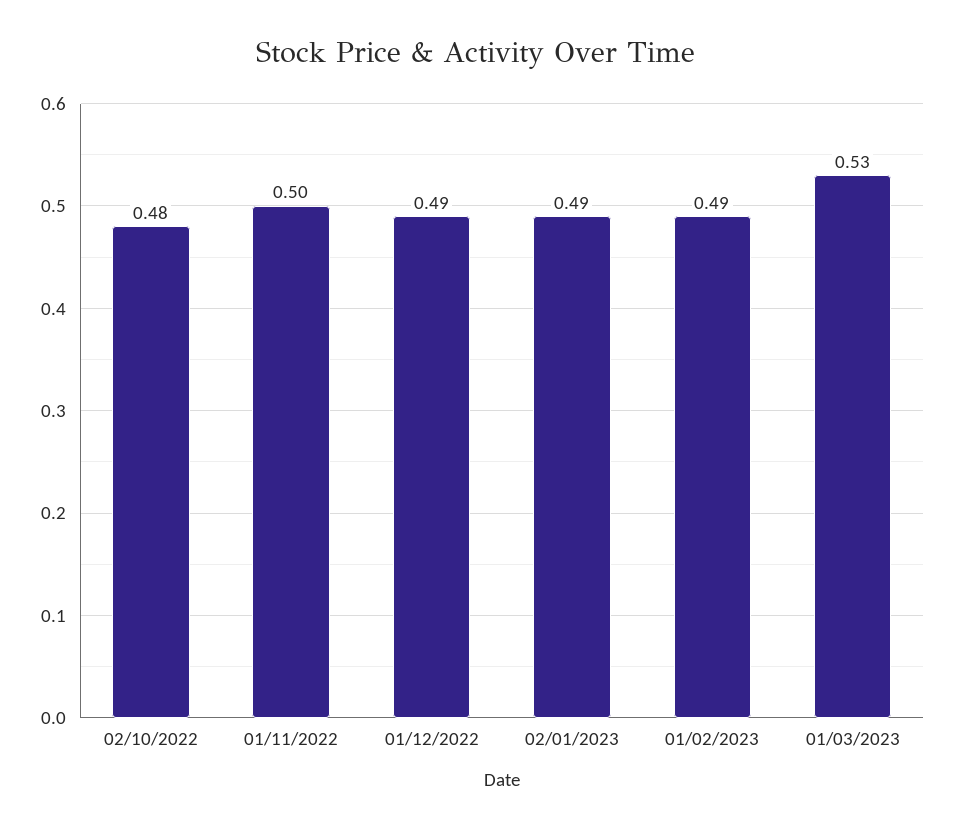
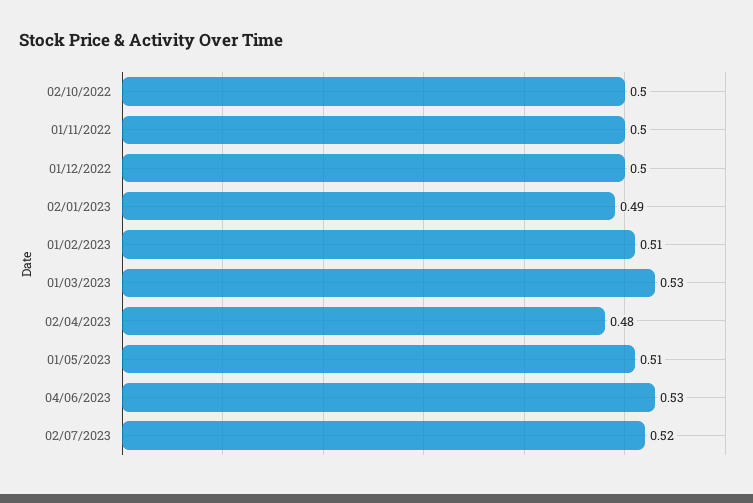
02/10/2022: 0.48 -> 0.5
01/12/2022: 0.49 -> 0.5
01/02/2023: 0.49 -> 0.51
02/04/2023: none -> 0.48
01/05/2023: none -> 0.51
04/06/2023: none -> 0.53
02/07/2023: none -> 0.52

